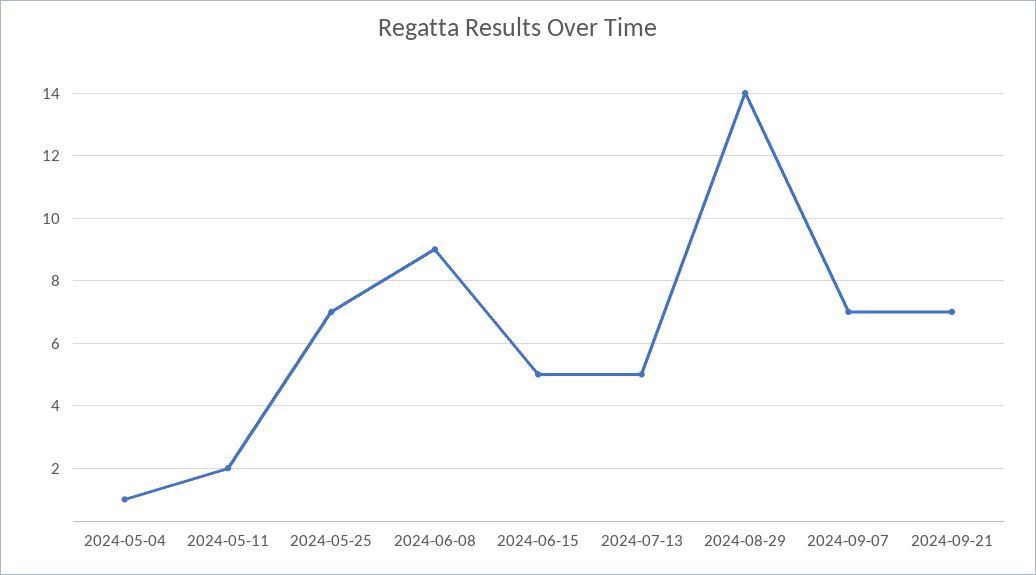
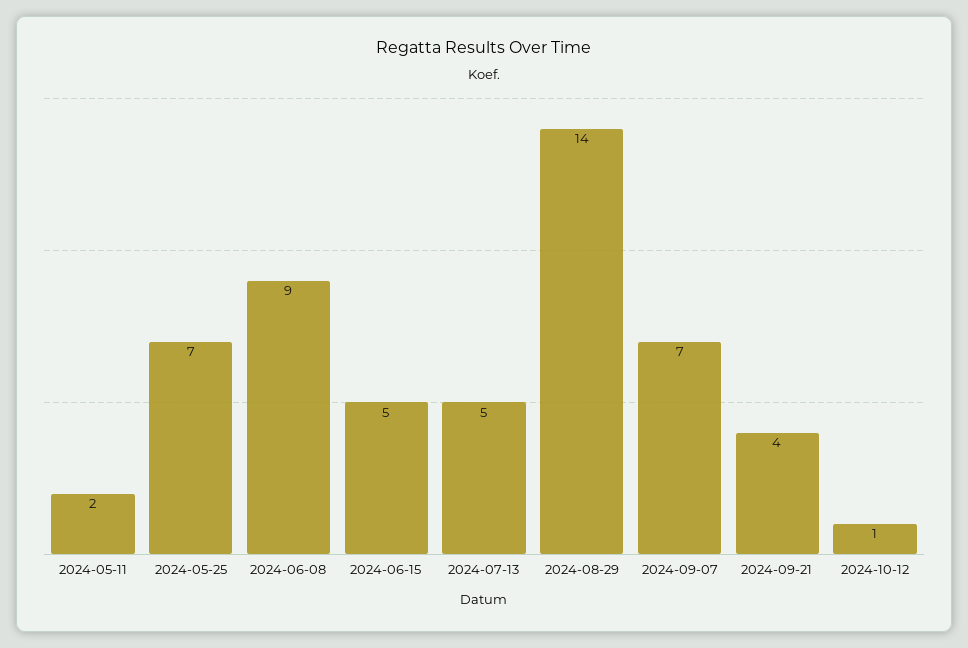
2024-05-04: 1 -> none
2024-09-21: 7 -> 4
2024-10-12: none -> 1

